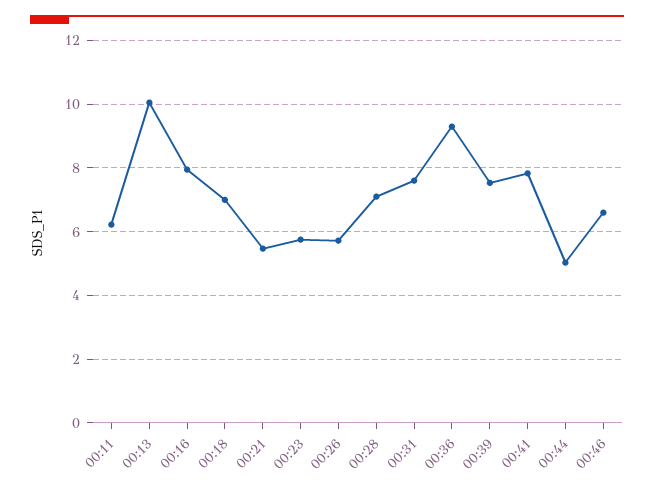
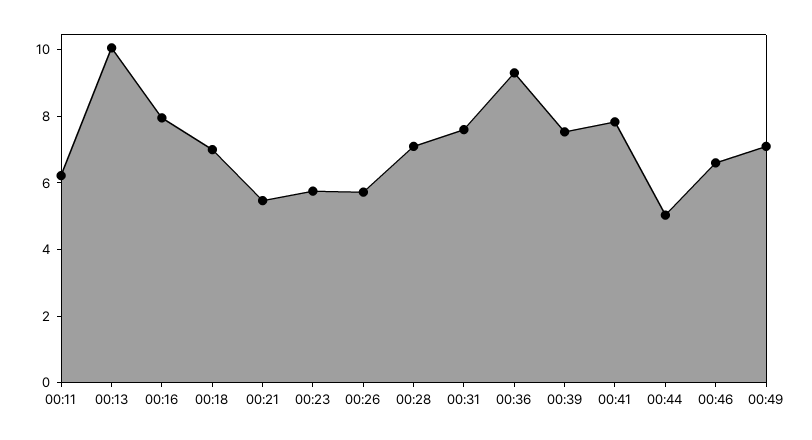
00:49: none -> 7

